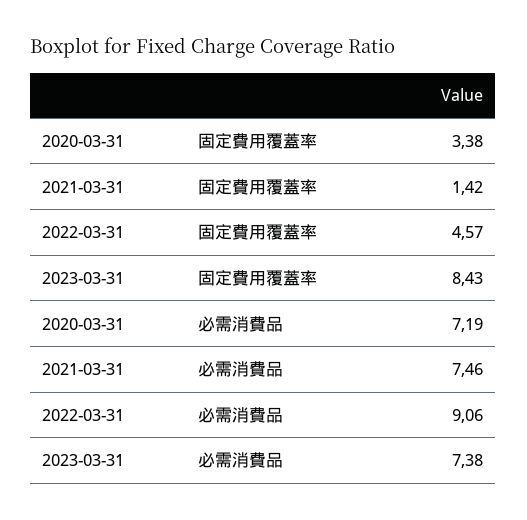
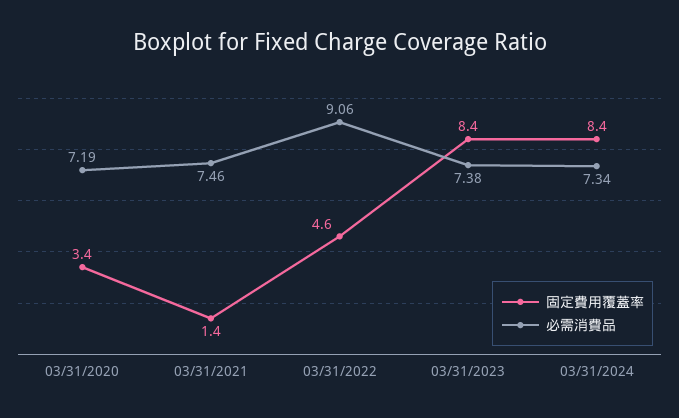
固定費用覆蓋率, 03/31/2024: none -> 8.4
必需消費品, 03/31/2024: none -> 7.34

